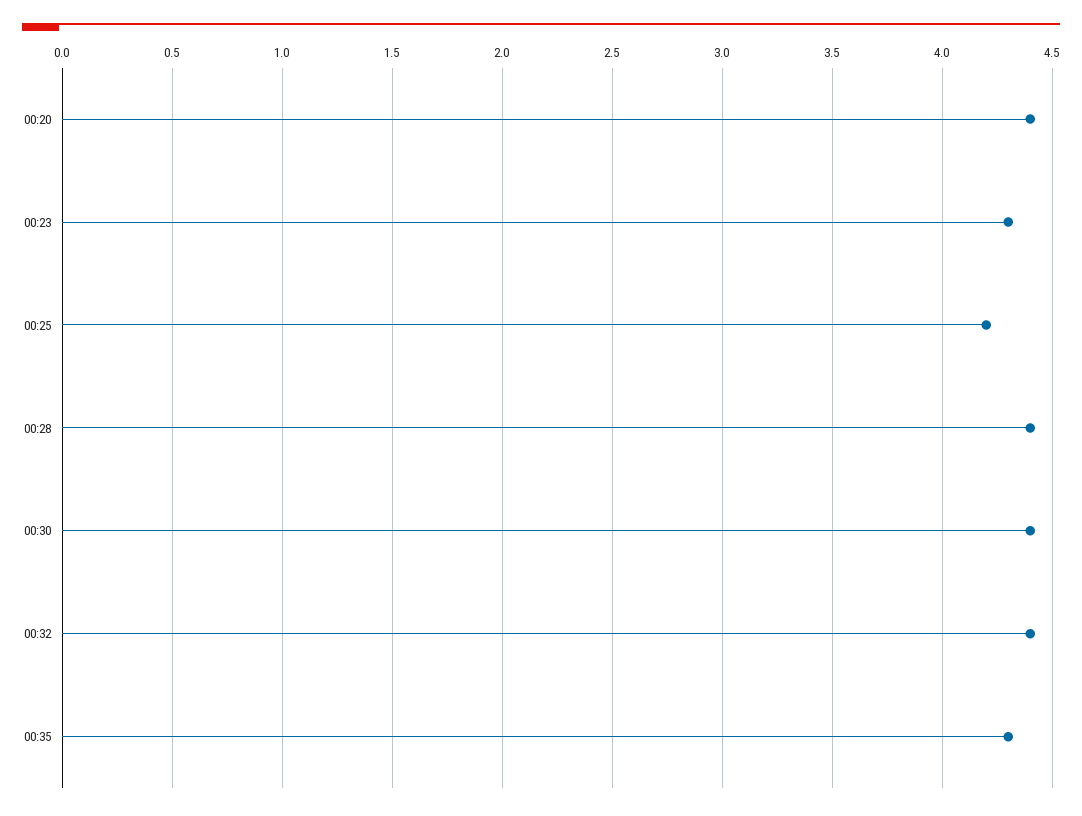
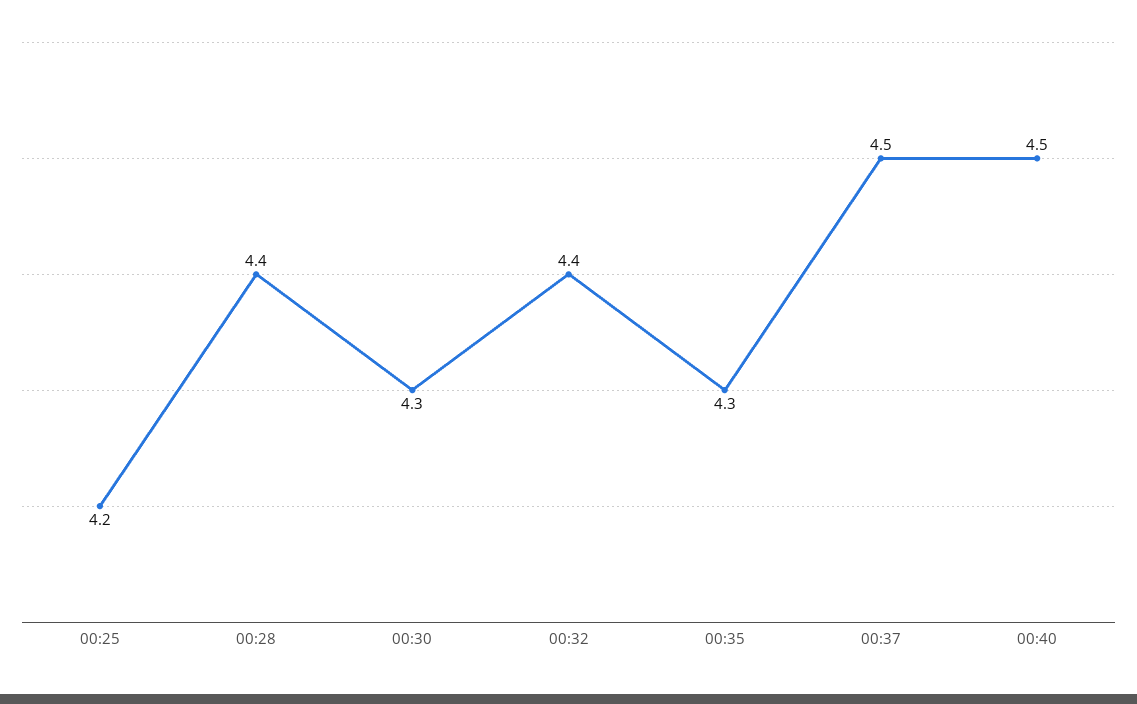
00:20: 4.4 -> none
00:23: 4.3 -> none
00:30: 4.4 -> 4.3
00:37: none -> 4.5
00:40: none -> 4.5

